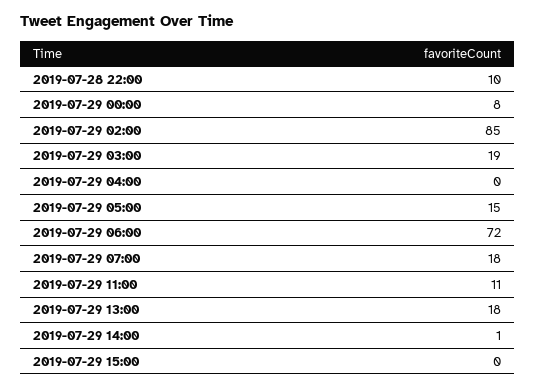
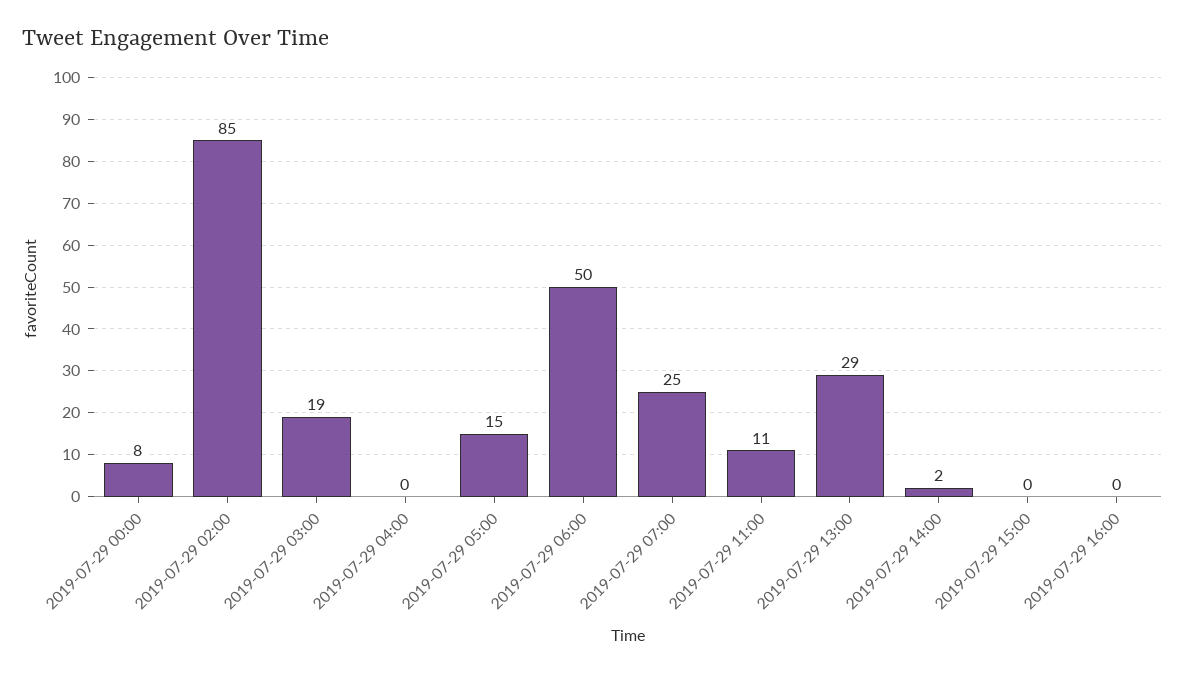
2019-07-28 22:00: 10 -> none
2019-07-29 06:00: 72 -> 50
2019-07-29 07:00: 18 -> 25
2019-07-29 13:00: 18 -> 29
2019-07-29 14:00: 1 -> 2
2019-07-29 16:00: none -> 0

